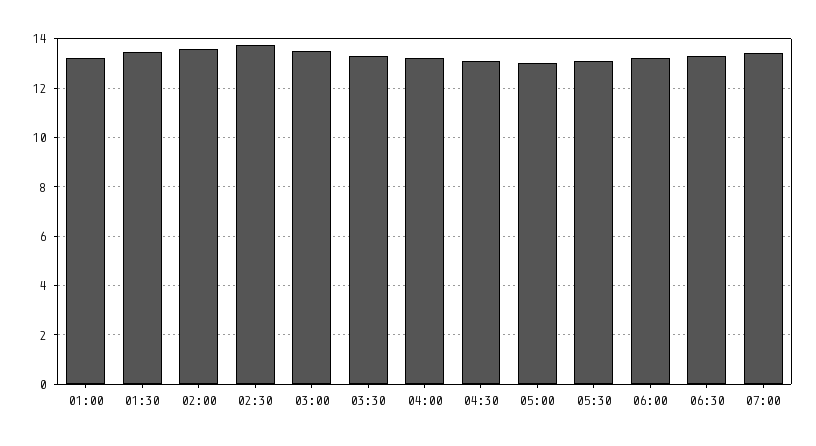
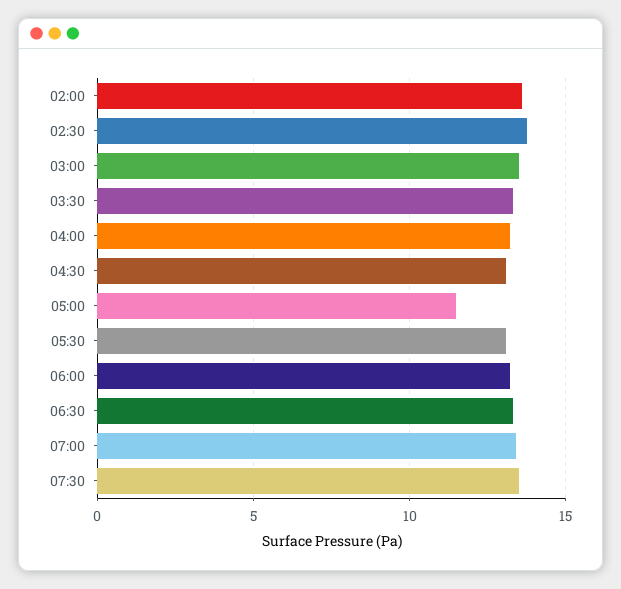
01:00: 13.25 -> none
01:30: 13.5 -> none
05:00: 13 -> 11.5
07:30: none -> 13.5

